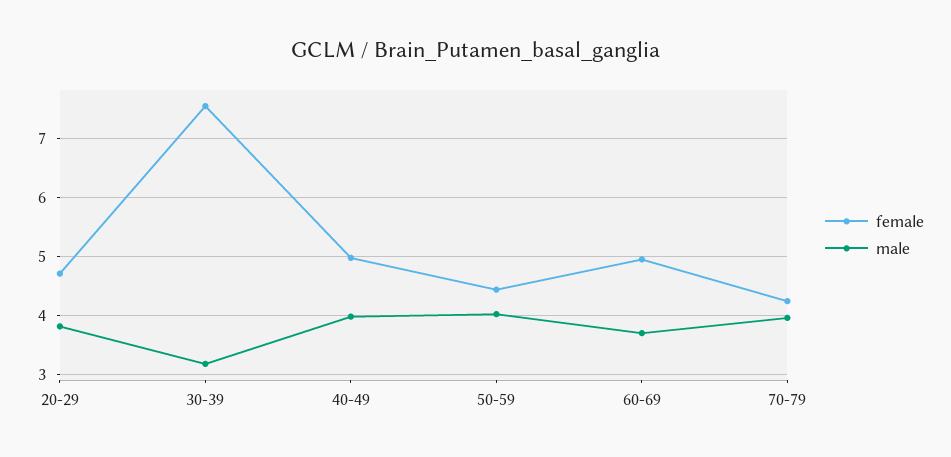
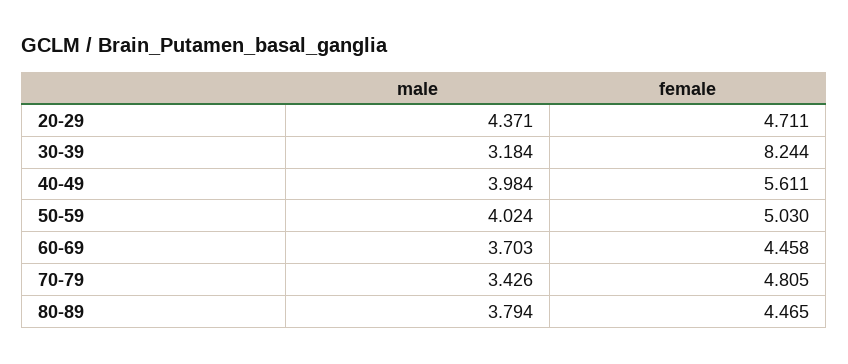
male, 20-29: 3.8 -> 4.371
female, 30-39: 7.6 -> 8.244
female, 40-49: 5 -> 5.611
female, 50-59: 4.4 -> 5.03
female, 60-69: 5 -> 4.458
female, 70-79: 4.2 -> 4.805
male, 70-79: 4 -> 3.426
male, 80-89: none -> 3.794
female, 80-89: none -> 4.465

